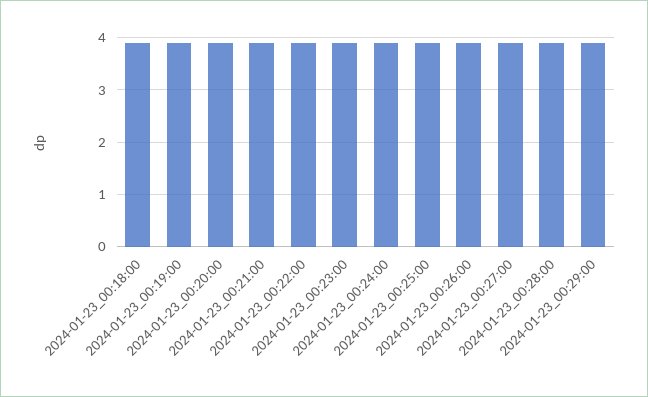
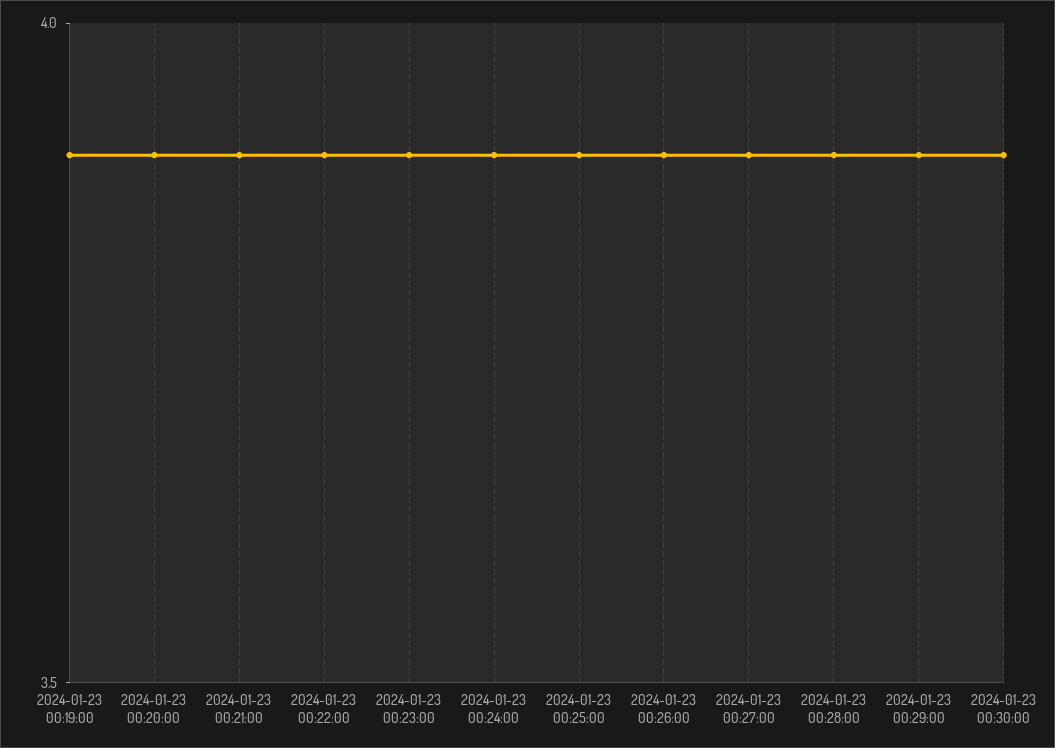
2024-01-23_00:18:00: 4 -> none
2024-01-23 00:30:00: none -> 3.9

